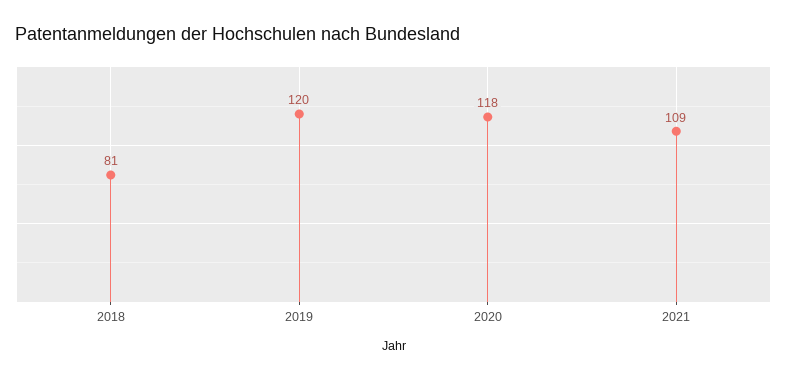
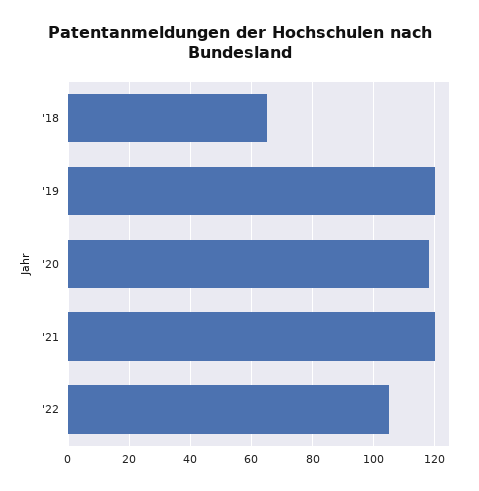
2018: 81 -> 65
2021: 109 -> 120
'22: none -> 105

